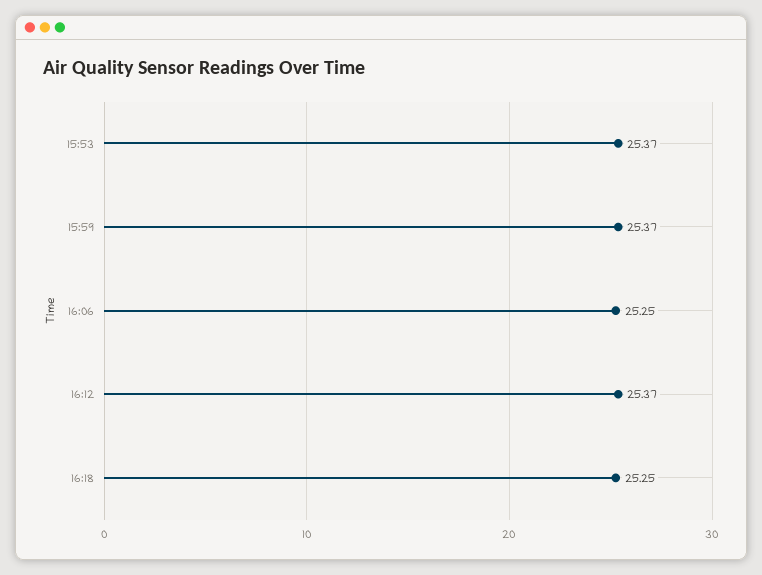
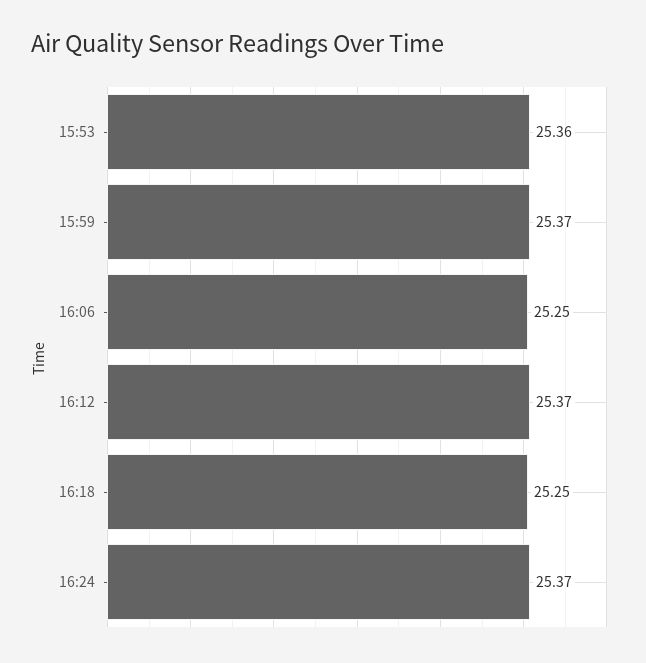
15:53: 25.37 -> 25.36
16:24: none -> 25.37

